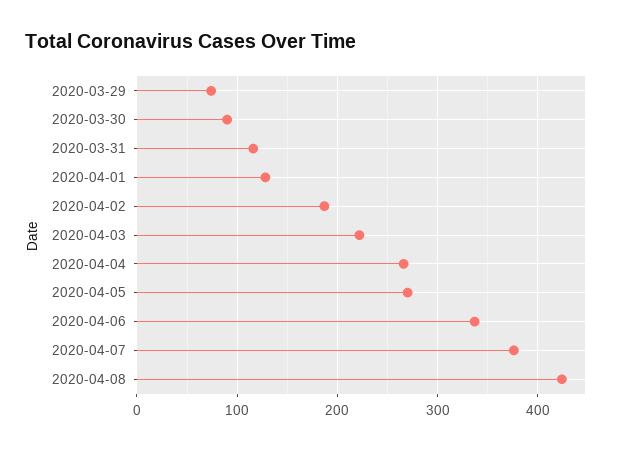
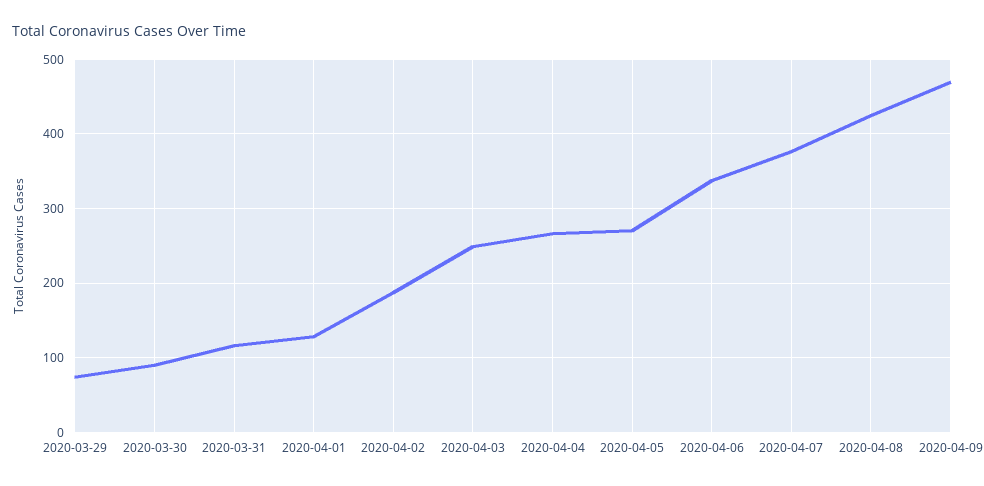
2020-04-03: 220 -> 250
2020-04-09: none -> 470

